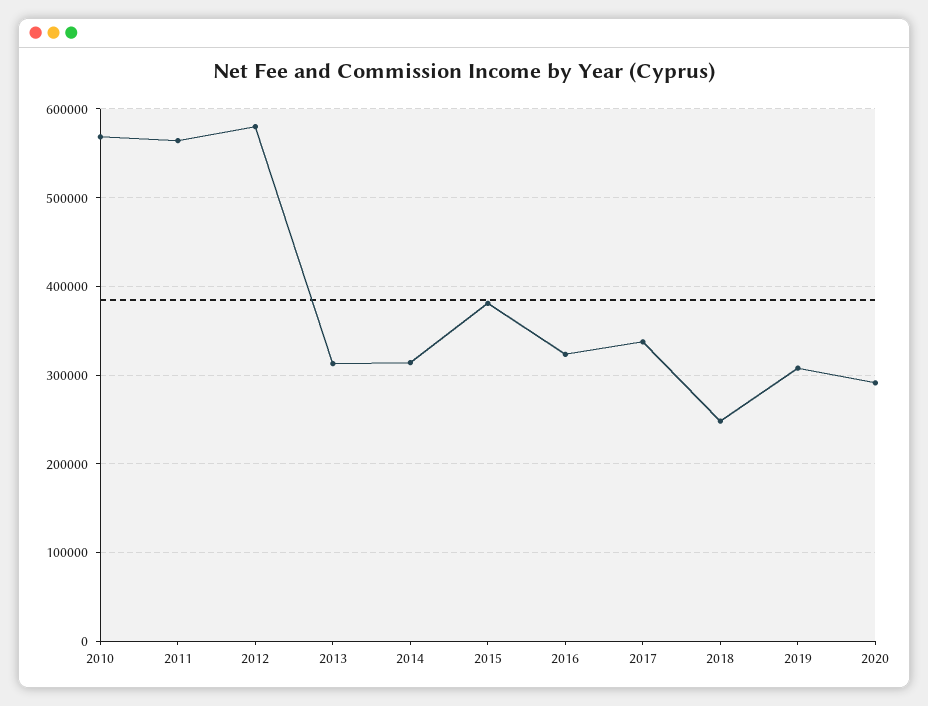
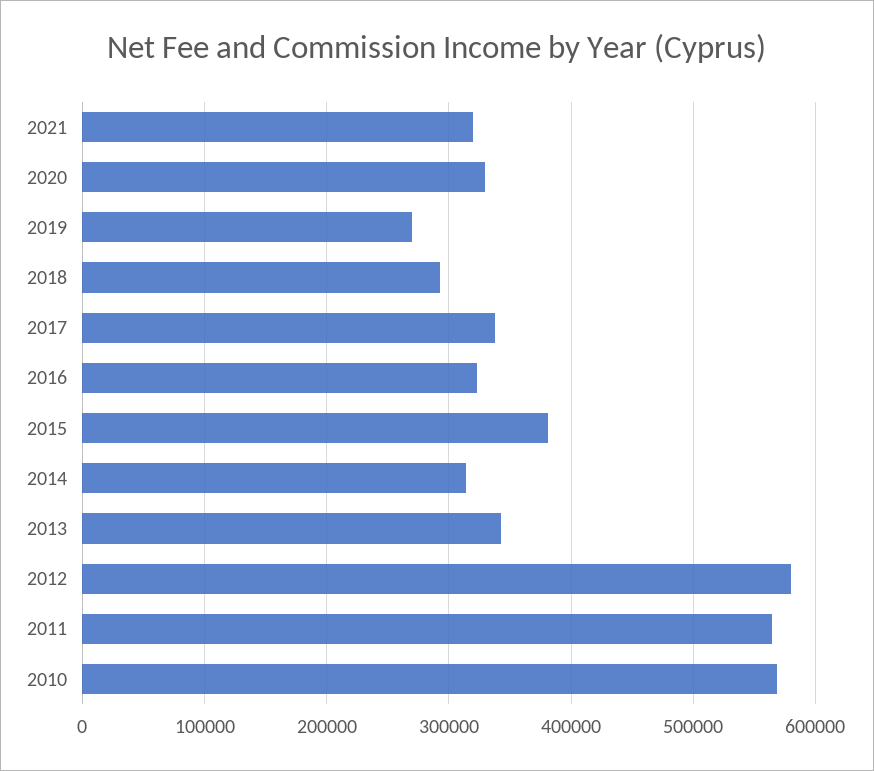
2013: 310000 -> 340000
2018: 250000 -> 290000
2019: 310000 -> 270000
2020: 290000 -> 330000
2021: none -> 320000

